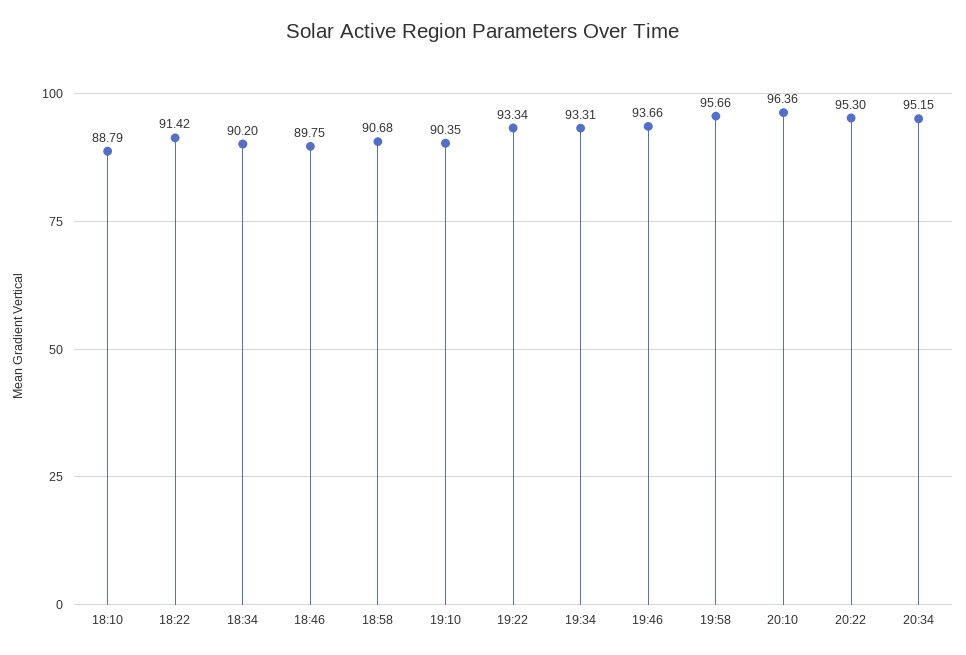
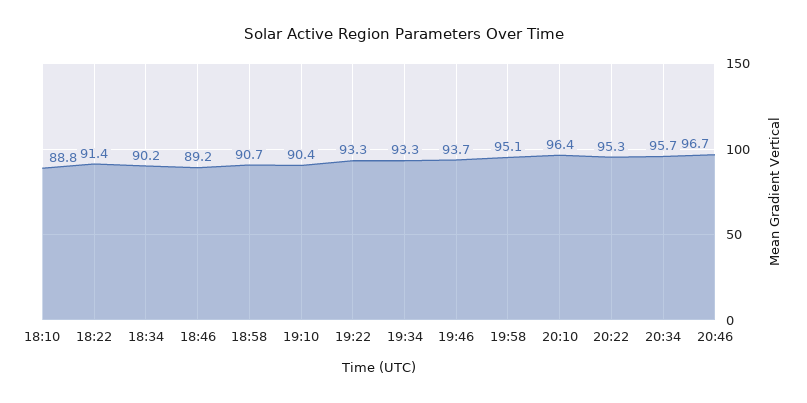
18:46: 89.75 -> 89.2
19:58: 95.66 -> 95.1
20:34: 95.15 -> 95.7
20:46: none -> 96.7

